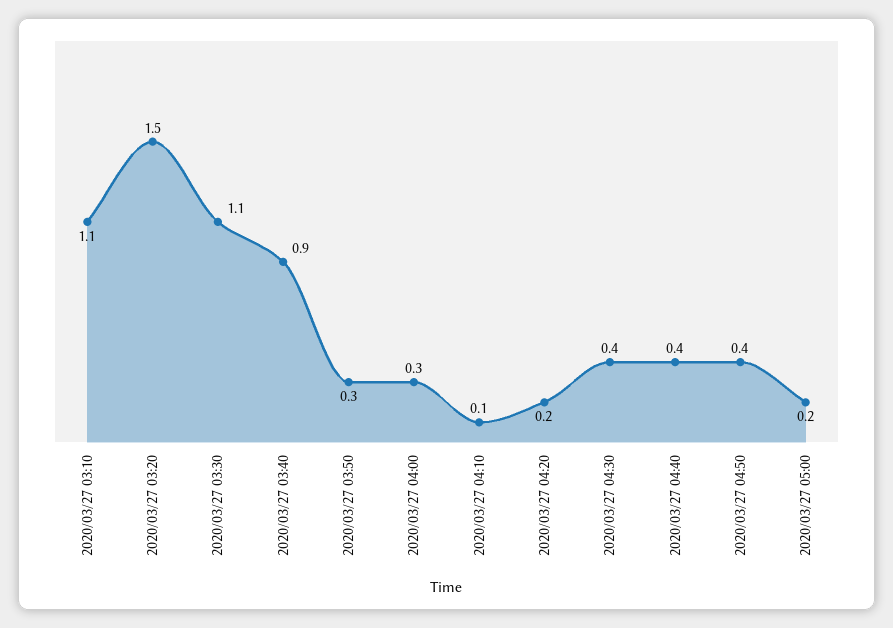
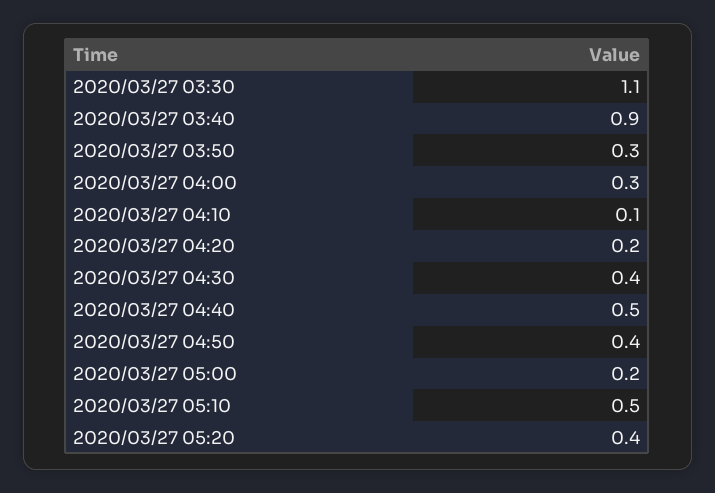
2020/03/27 03:10: 1.1 -> none
2020/03/27 03:20: 1.5 -> none
2020/03/27 04:40: 0.4 -> 0.5
2020/03/27 05:10: none -> 0.5
2020/03/27 05:20: none -> 0.4

